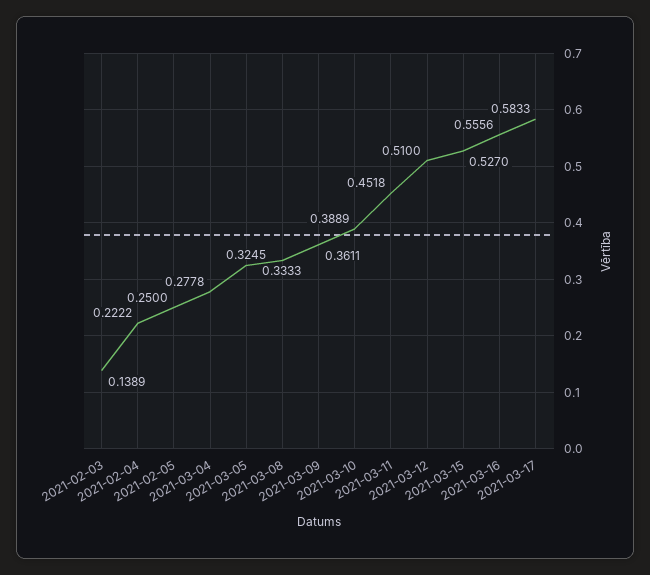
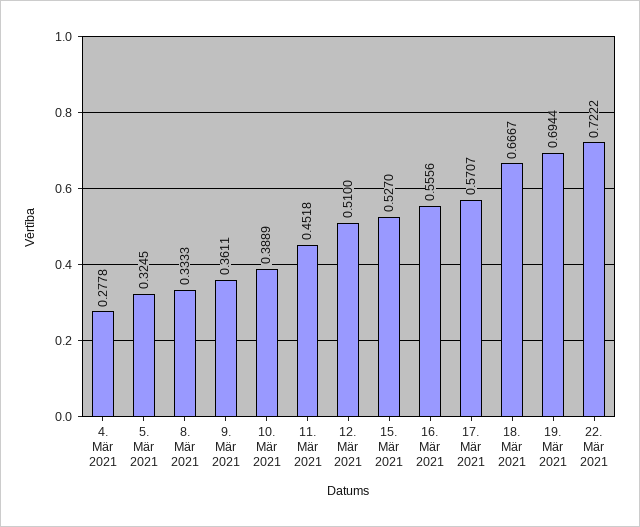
2021-02-03: 0.1389 -> none
2021-02-04: 0.2222 -> none
2021-02-05: 0.25 -> none
2021-03-17: 0.5833 -> 0.5707
18. Mär 2021: none -> 0.6667
19. Mär 2021: none -> 0.6944
22. Mär 2021: none -> 0.7222

